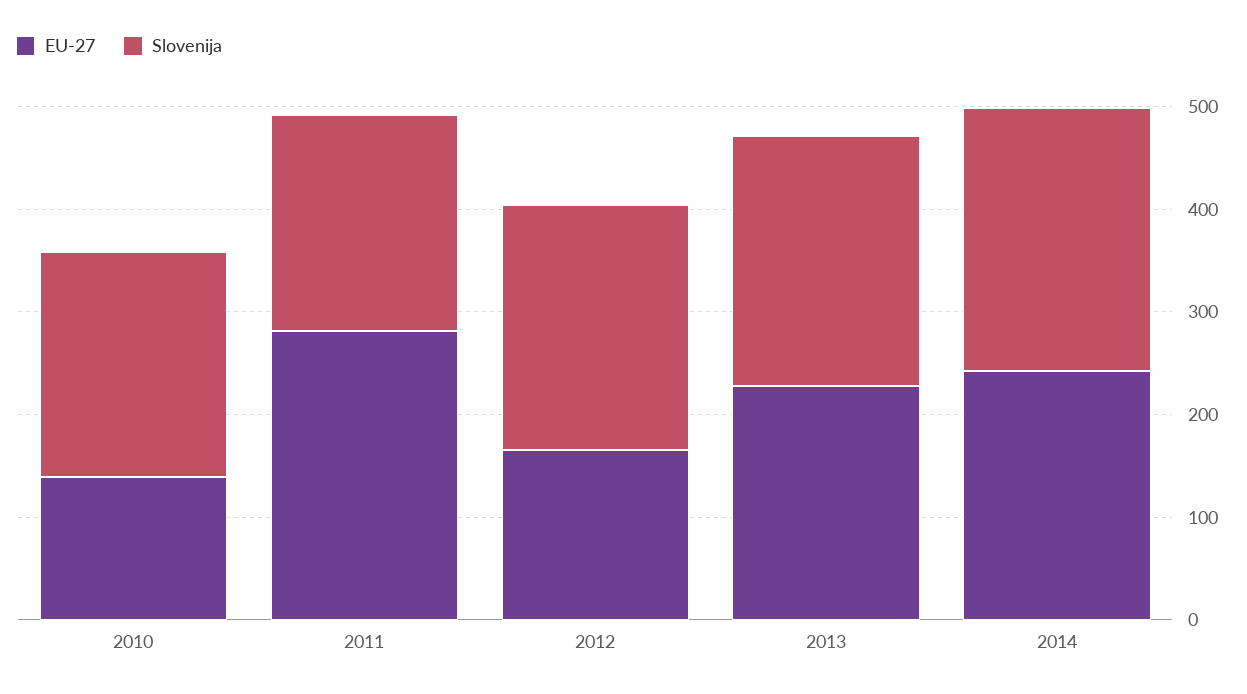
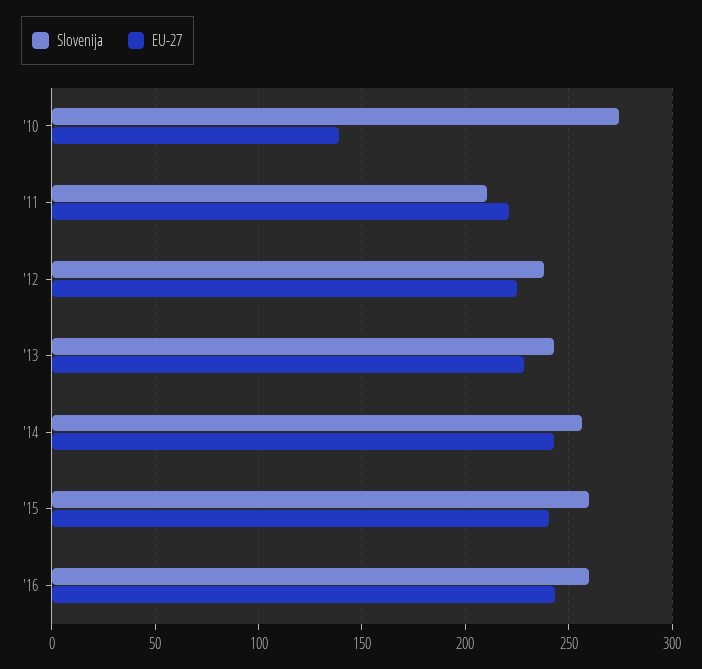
Slovenija, 2010: 220 -> 275
EU-27, 2011: 280 -> 220
EU-27, 2012: 160 -> 225
Slovenija, '15: none -> 260
EU-27, '15: none -> 240
Slovenija, '16: none -> 260
EU-27, '16: none -> 245

